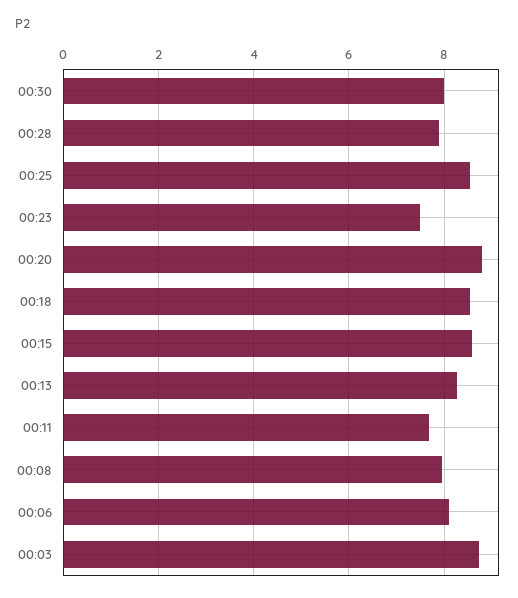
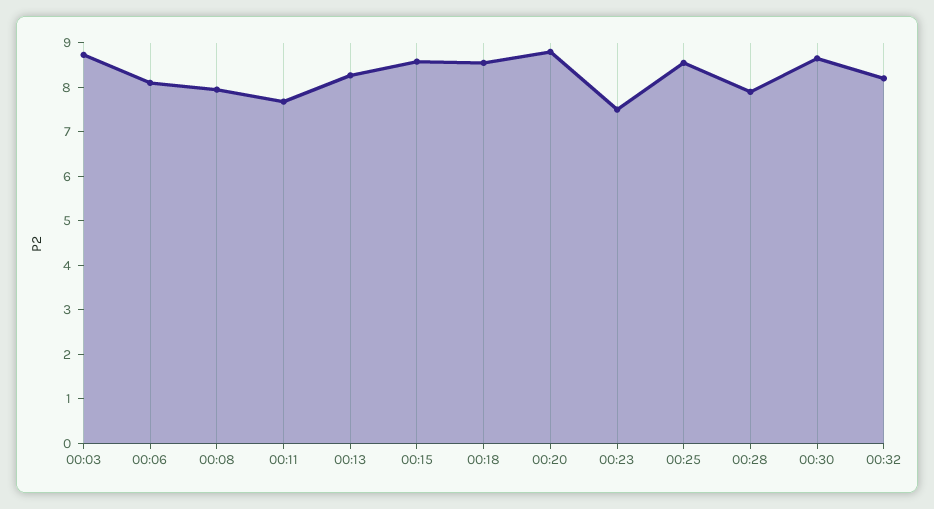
00:30: 8 -> 8.6
00:32: none -> 8.2

